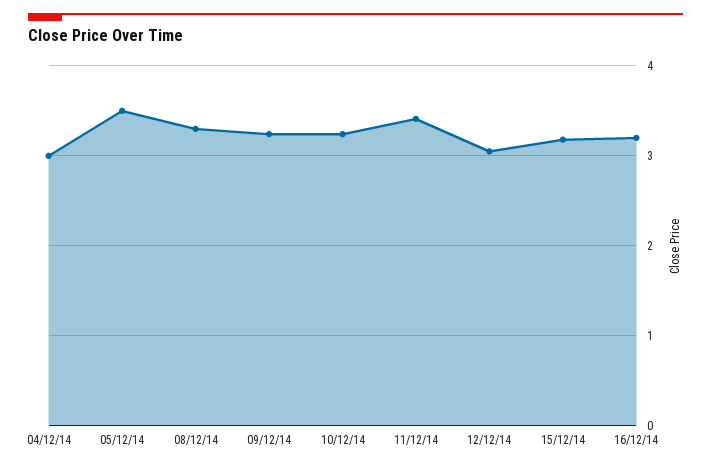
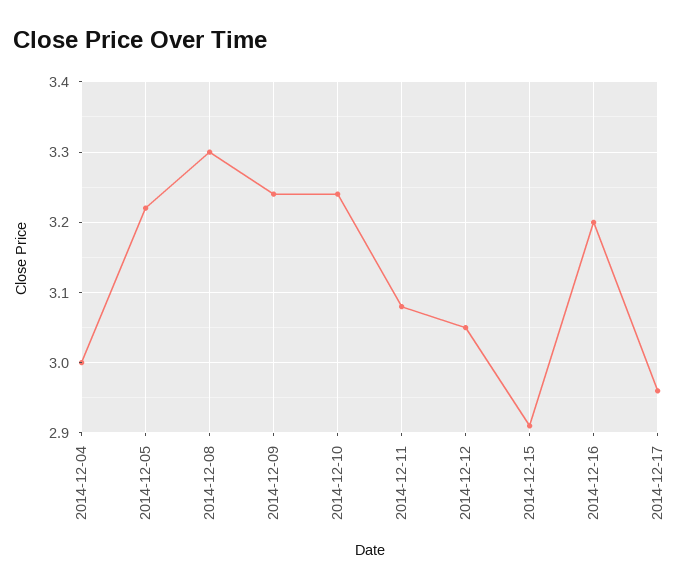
05/12/14: 3.5 -> 3.22
11/12/14: 3.4 -> 3.08
15/12/14: 3.2 -> 2.91
2014-12-17: none -> 2.96

